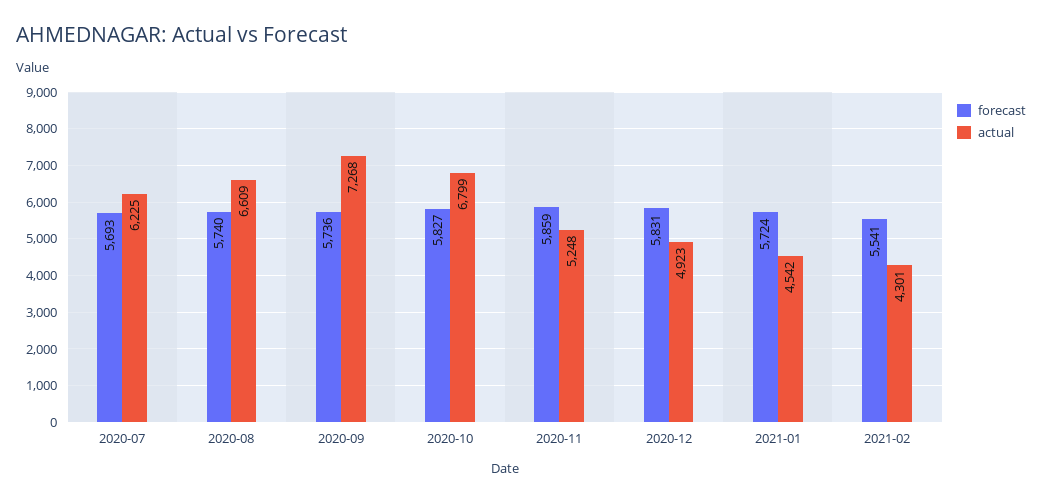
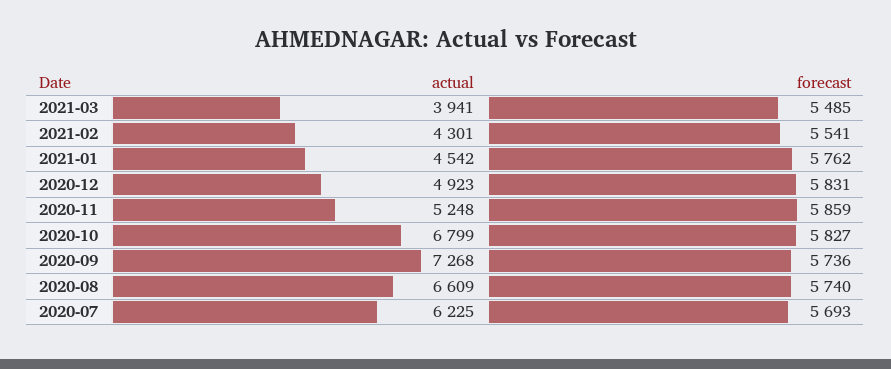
forecast, 2021-01: 5724 -> 5762
actual, 2021-03: none -> 3941
forecast, 2021-03: none -> 5485

